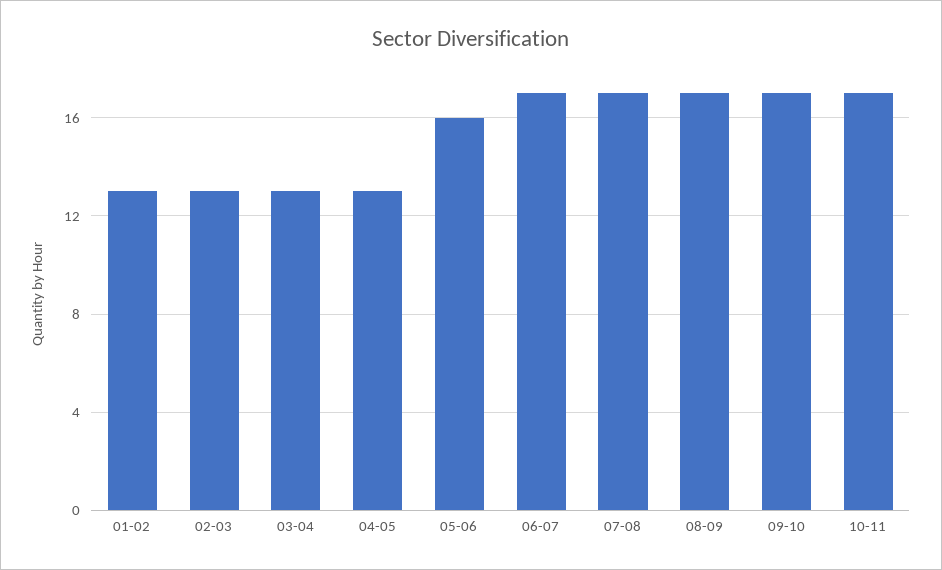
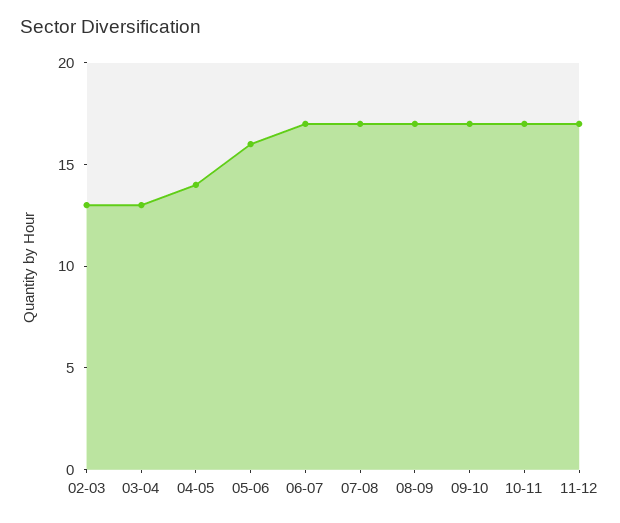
01-02: 13 -> none
04-05: 13 -> 14
11-12: none -> 17

